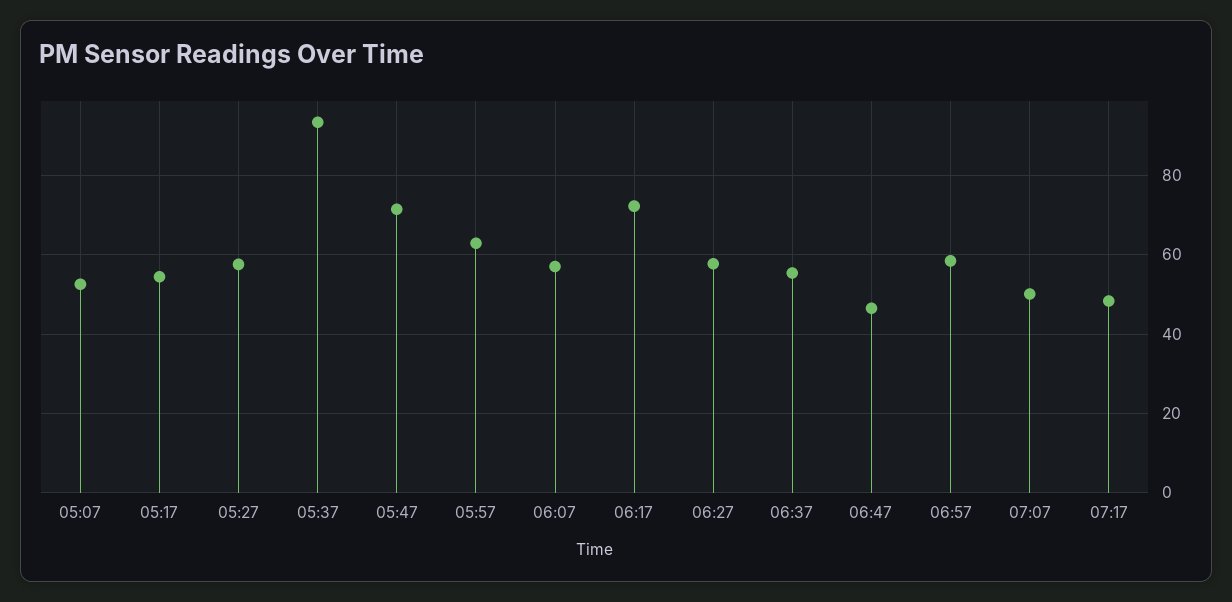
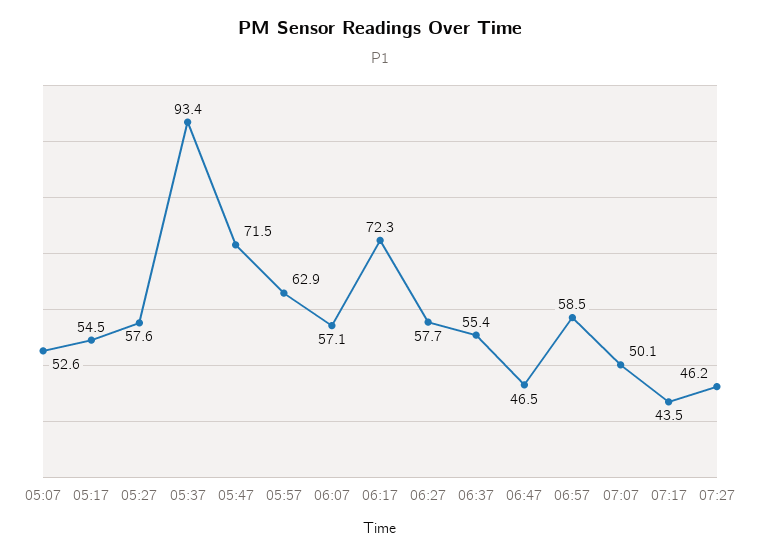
07:17: 48 -> 43.5
07:27: none -> 46.2

